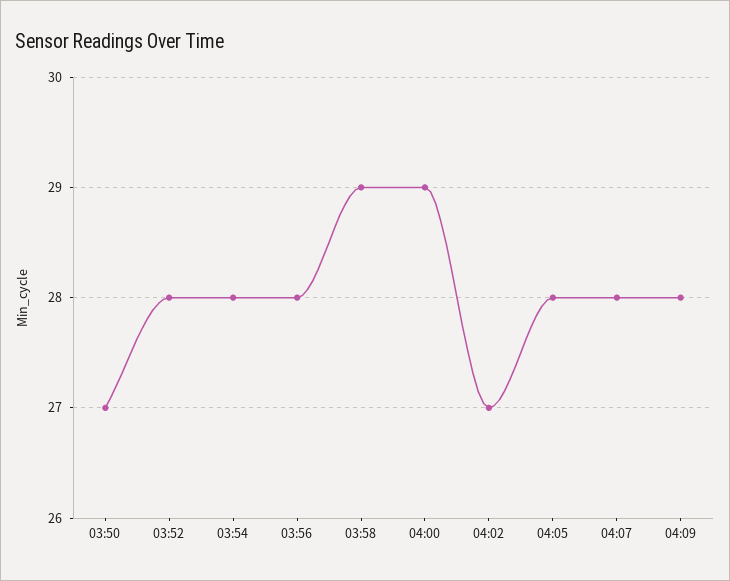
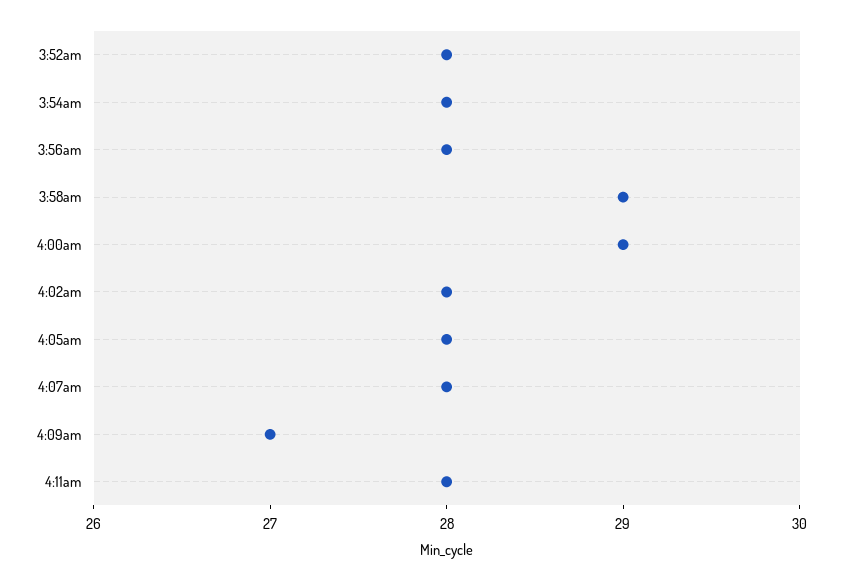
03:50: 27 -> none
04:02: 27 -> 28
04:09: 28 -> 27
4:11am: none -> 28

